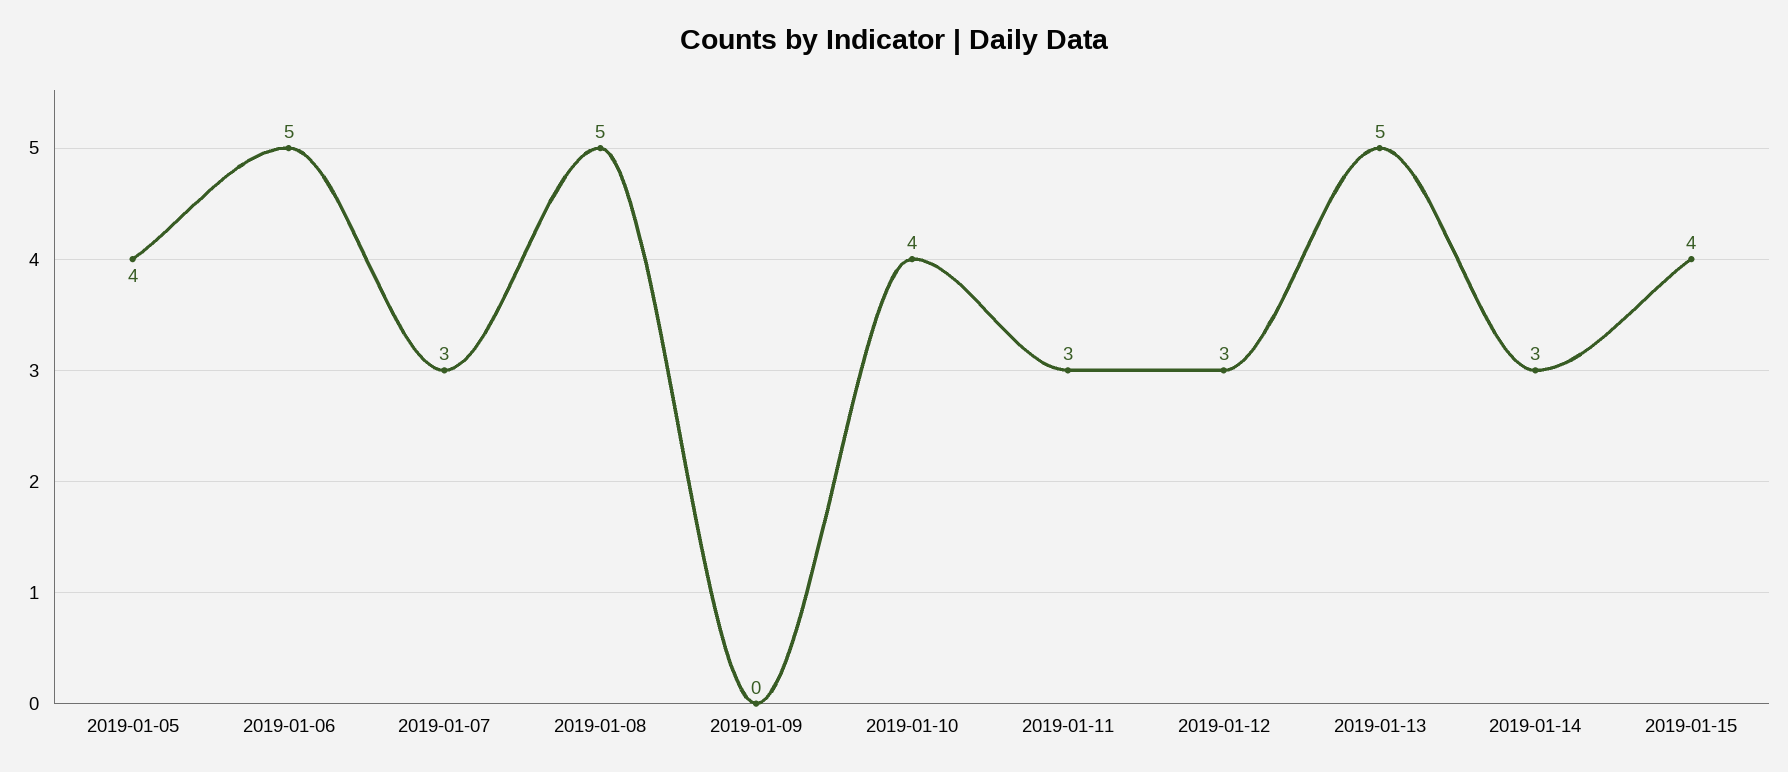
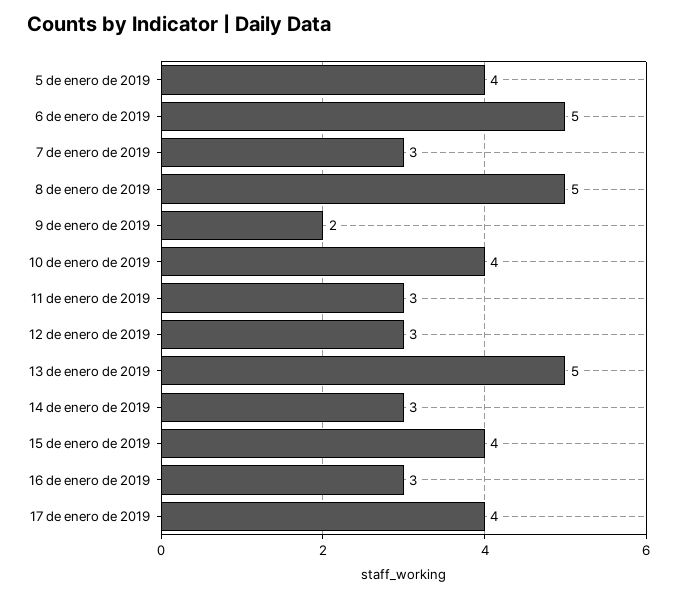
2019-01-09: 0 -> 2
16 de enero de 2019: none -> 3
17 de enero de 2019: none -> 4

